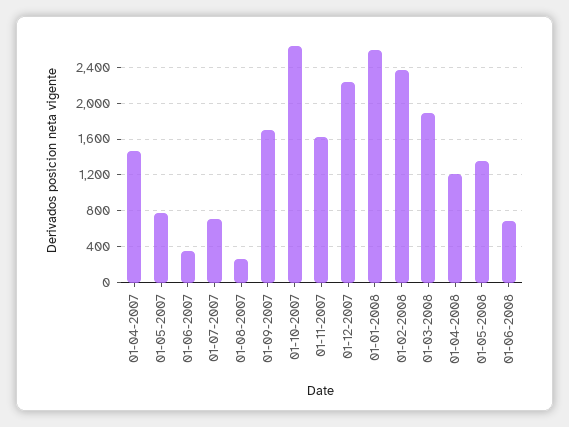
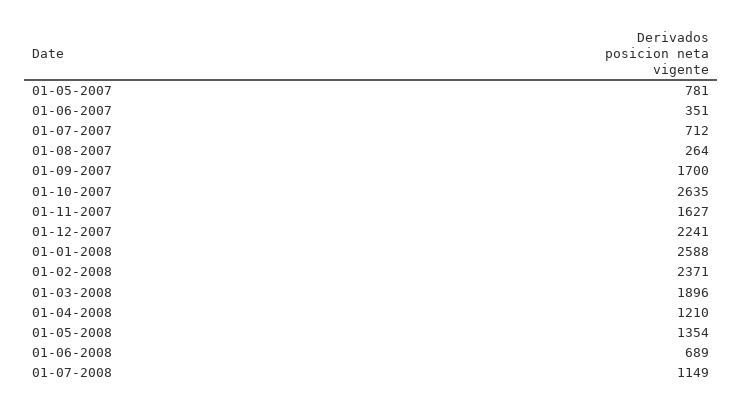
01-04-2007: 1500 -> none
01-07-2008: none -> 1149

